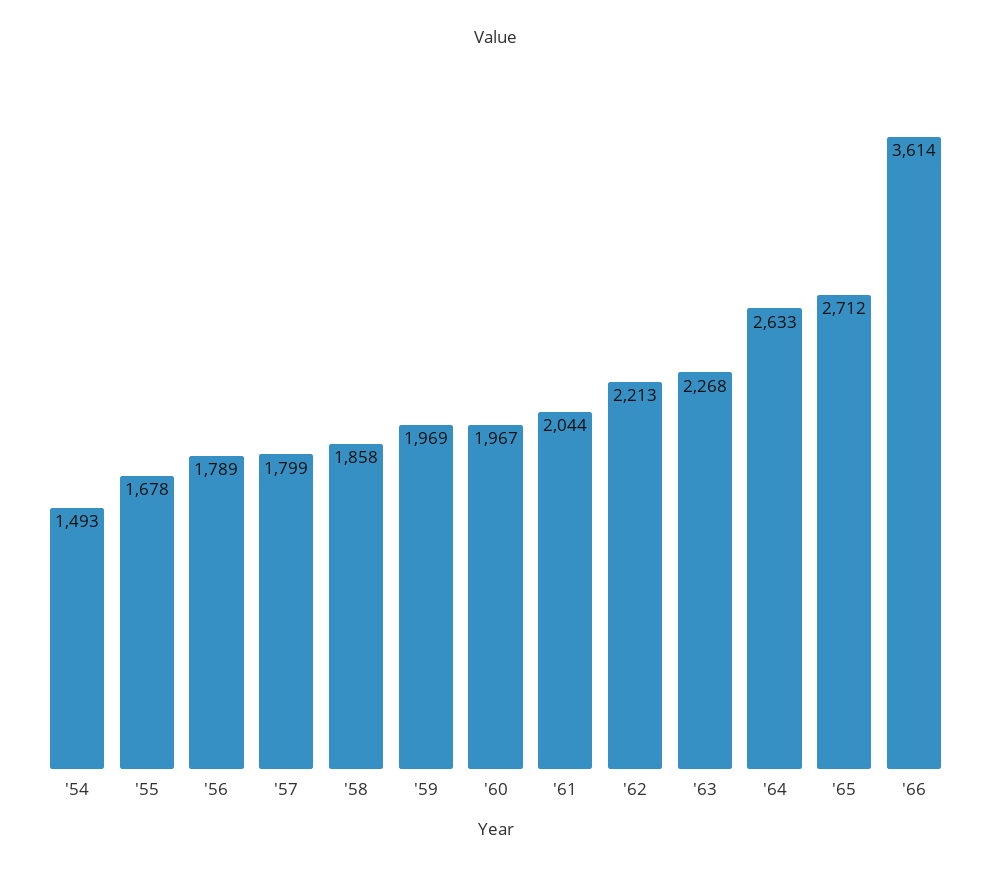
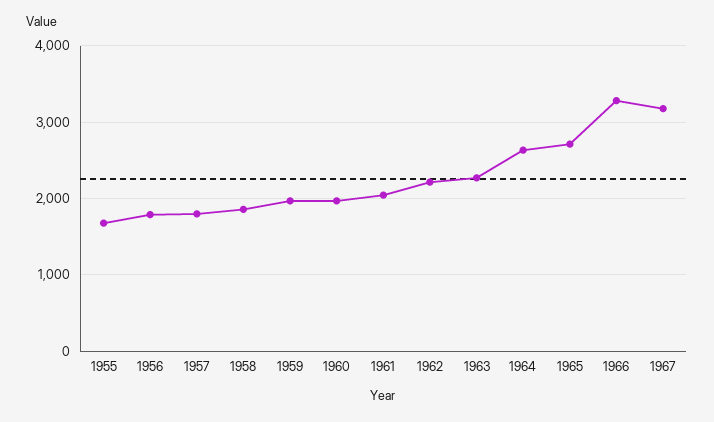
'54: 1493 -> none
'66: 3614 -> 3300
1967: none -> 3200

